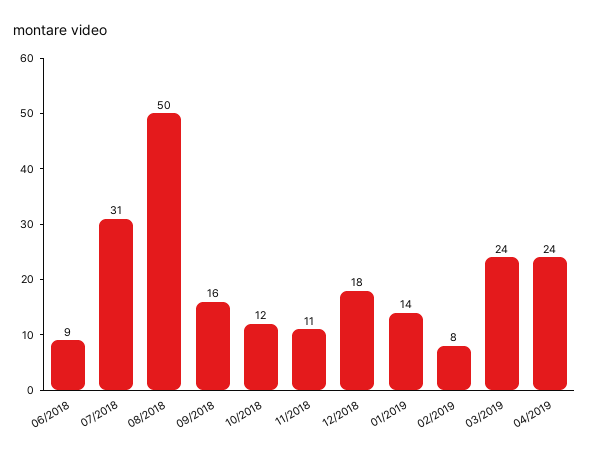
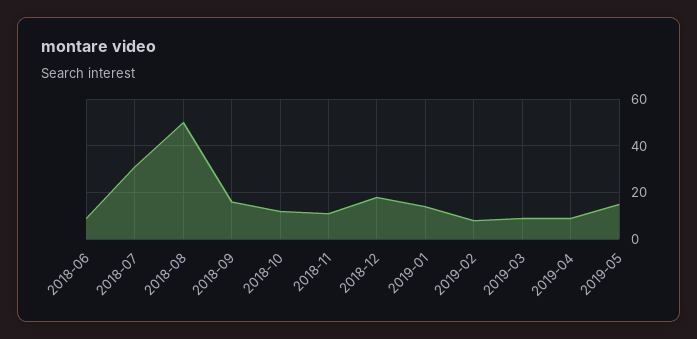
03/2019: 24 -> 10
04/2019: 24 -> 10
2019-05: none -> 15

